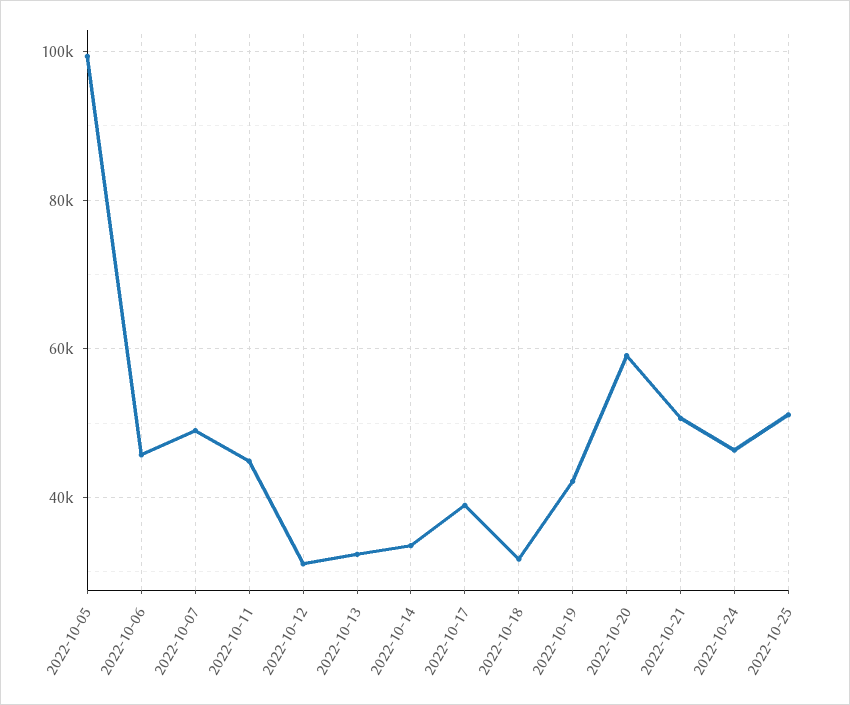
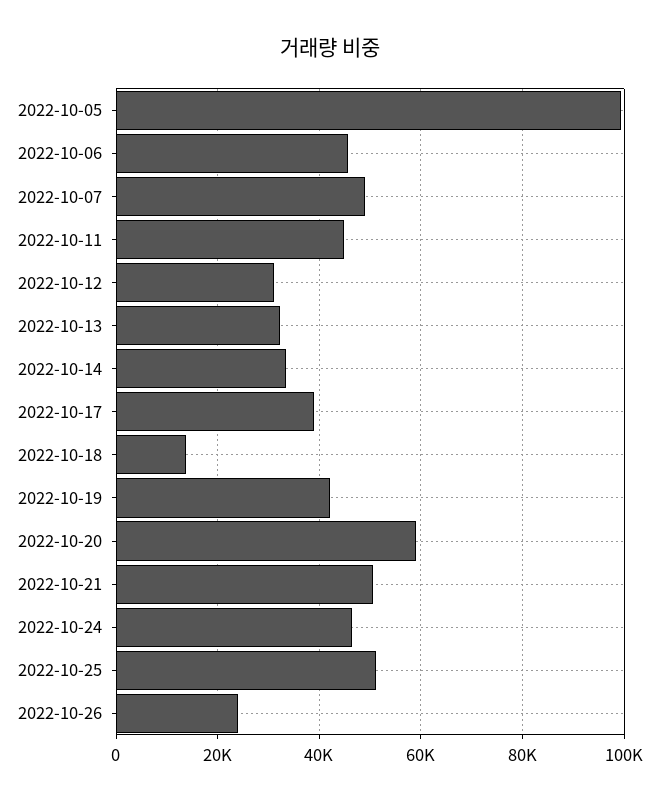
2022-10-18: 32000 -> 14000
2022-10-26: none -> 24000

